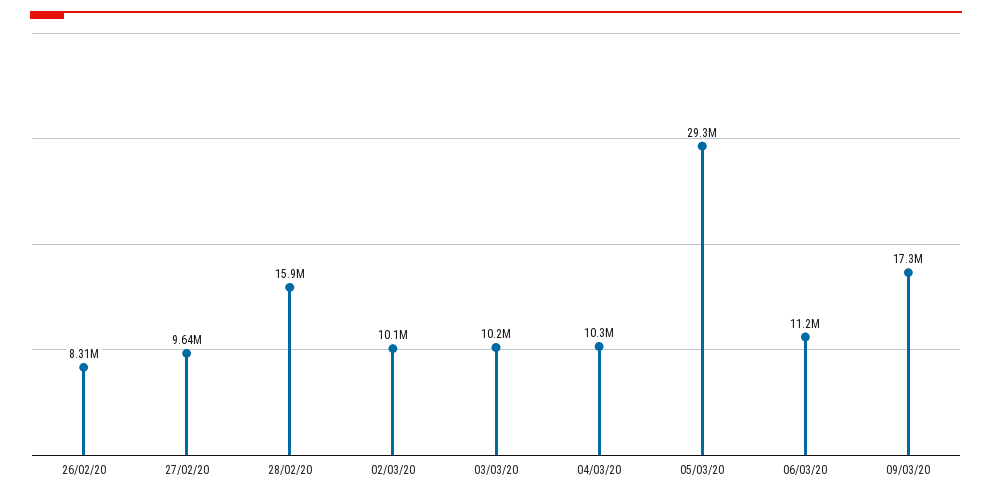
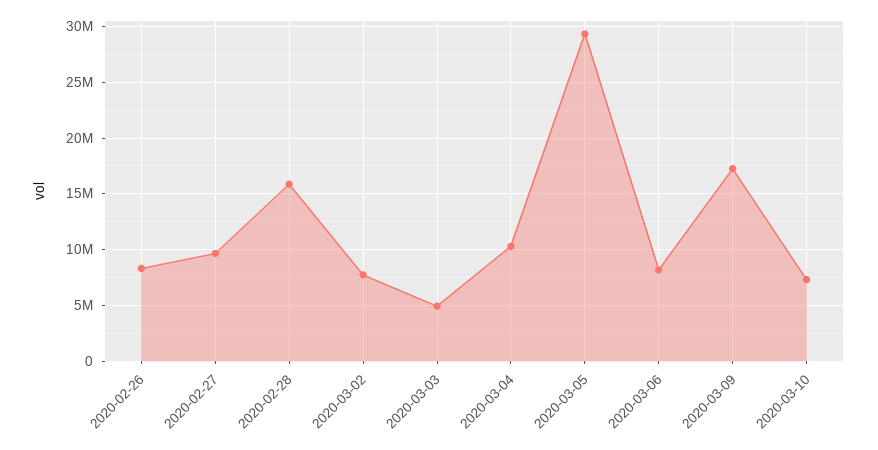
02/03/20: 10100000 -> 8000000
03/03/20: 10200000 -> 5000000
06/03/20: 11200000 -> 8000000
2020-03-10: none -> 7000000

